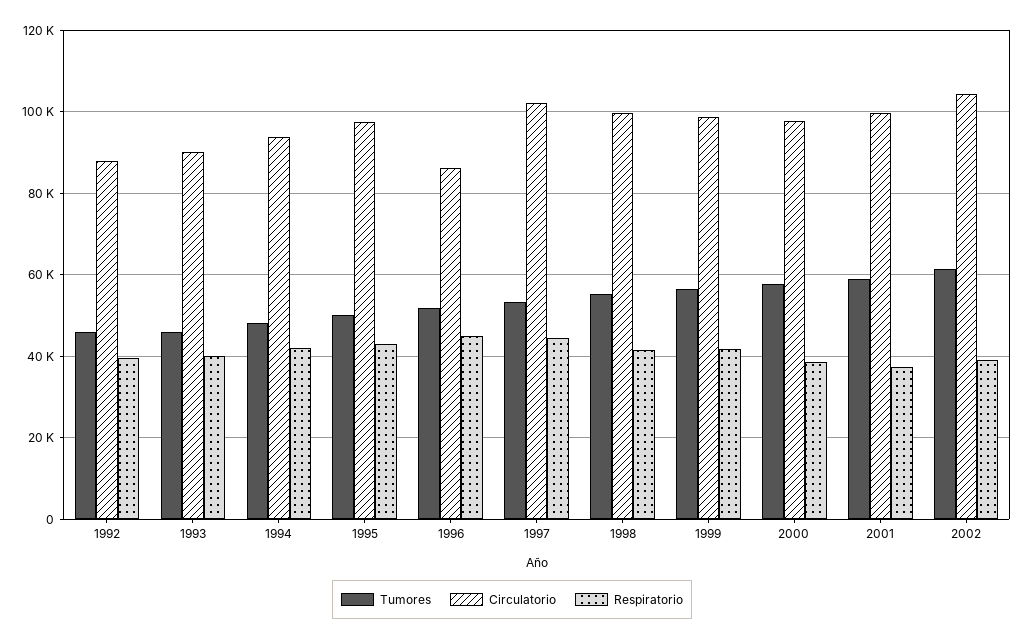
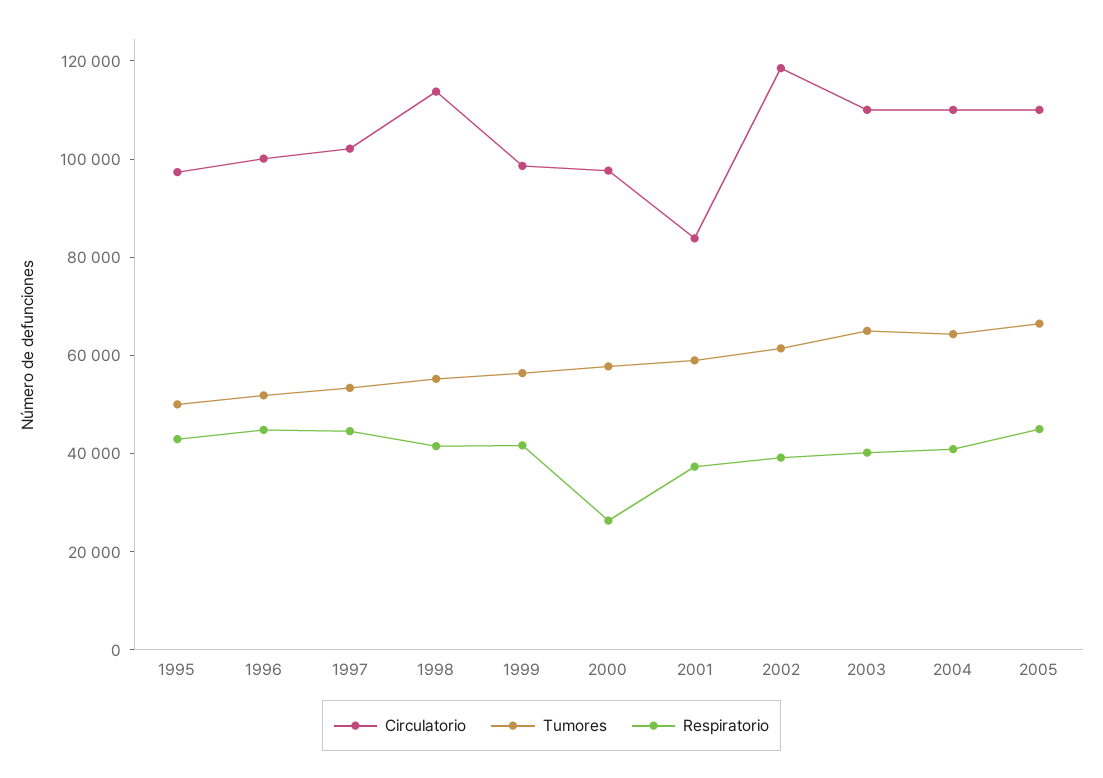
Tumores, 1992: 46000 -> none
Circulatorio, 1992: 88000 -> none
Respiratorio, 1992: 40000 -> none
Tumores, 1993: 46000 -> none
Circulatorio, 1993: 90000 -> none
Respiratorio, 1993: 40000 -> none
Tumores, 1994: 48000 -> none
Circulatorio, 1994: 94000 -> none
Respiratorio, 1994: 42000 -> none
Circulatorio, 1996: 86000 -> 100000
Circulatorio, 1998: 100000 -> 115000
Respiratorio, 2000: 38000 -> 25000
Circulatorio, 2001: 100000 -> 85000
Circulatorio, 2002: 104000 -> 120000
Circulatorio, 2003: none -> 110000
Tumores, 2003: none -> 65000
Respiratorio, 2003: none -> 40000
Circulatorio, 2004: none -> 110000
Tumores, 2004: none -> 65000
Respiratorio, 2004: none -> 40000
Circulatorio, 2005: none -> 110000
Tumores, 2005: none -> 65000
Respiratorio, 2005: none -> 45000

